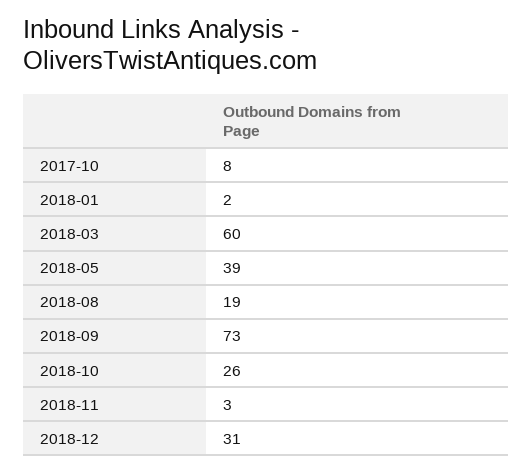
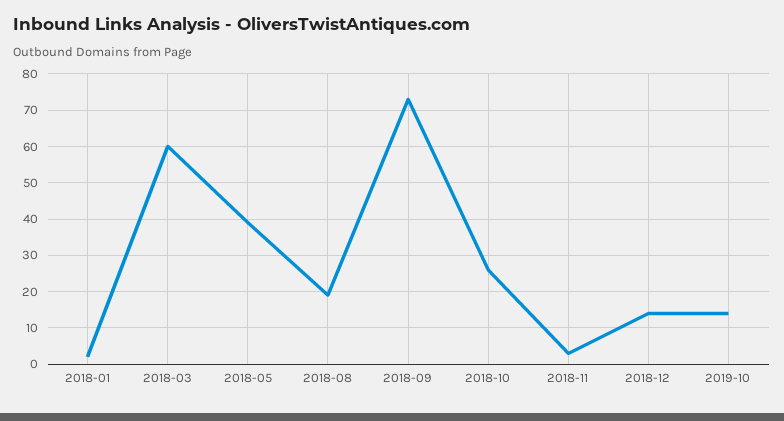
2017-10: 8 -> none
2018-12: 31 -> 15
2019-10: none -> 15

